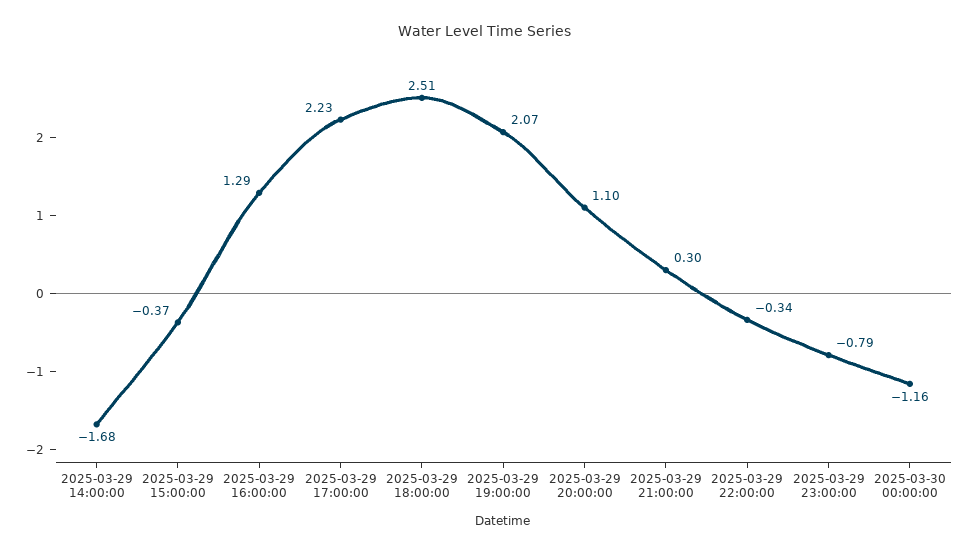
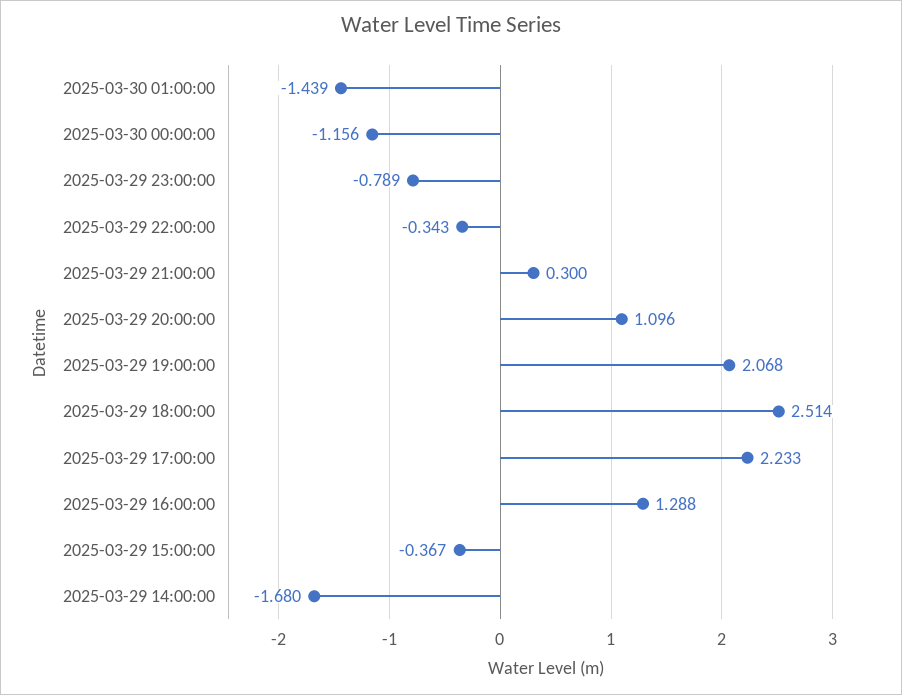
2025-03-30 01:00:00: none -> -1.439

